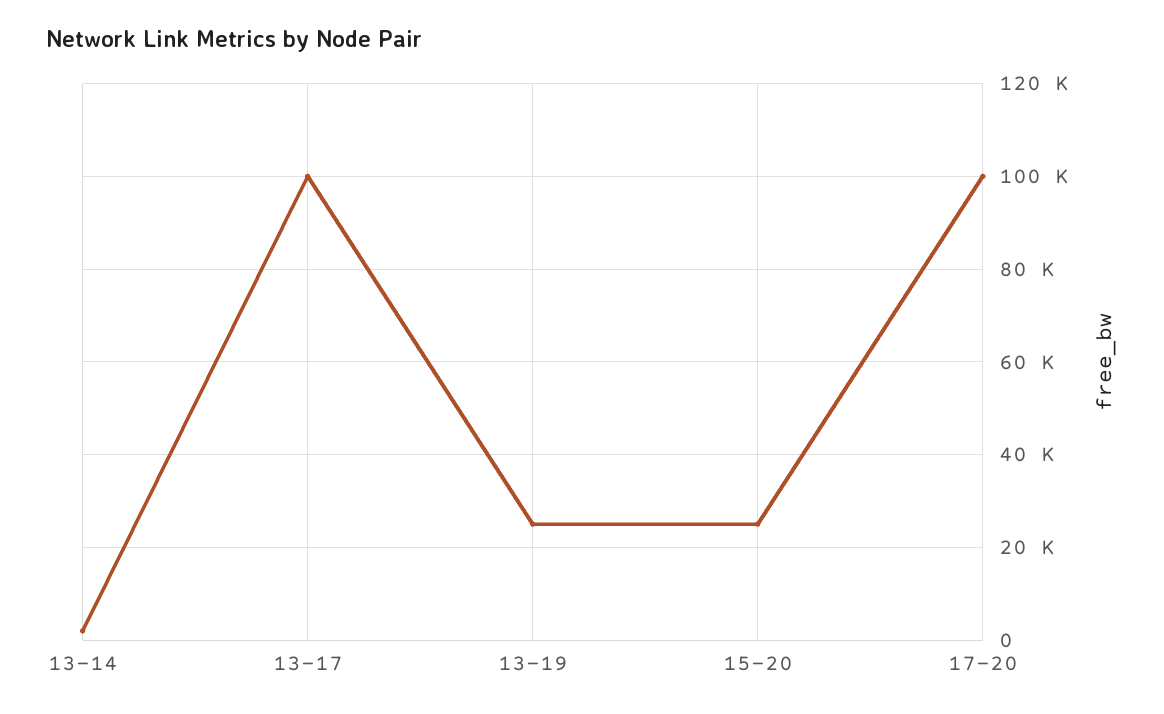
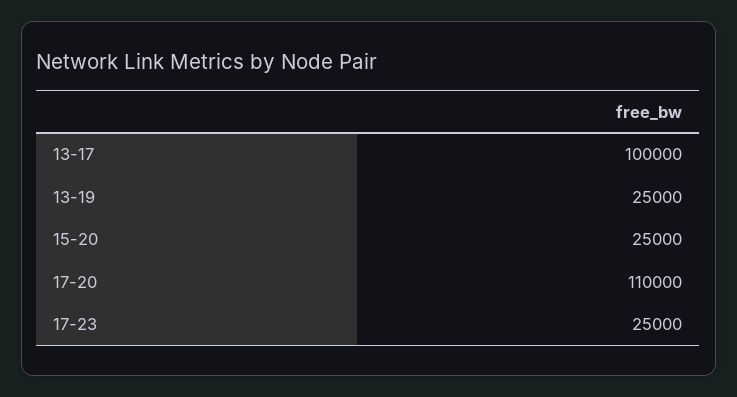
13-14: 2000 -> none
17-20: 100000 -> 110000
17-23: none -> 25000

